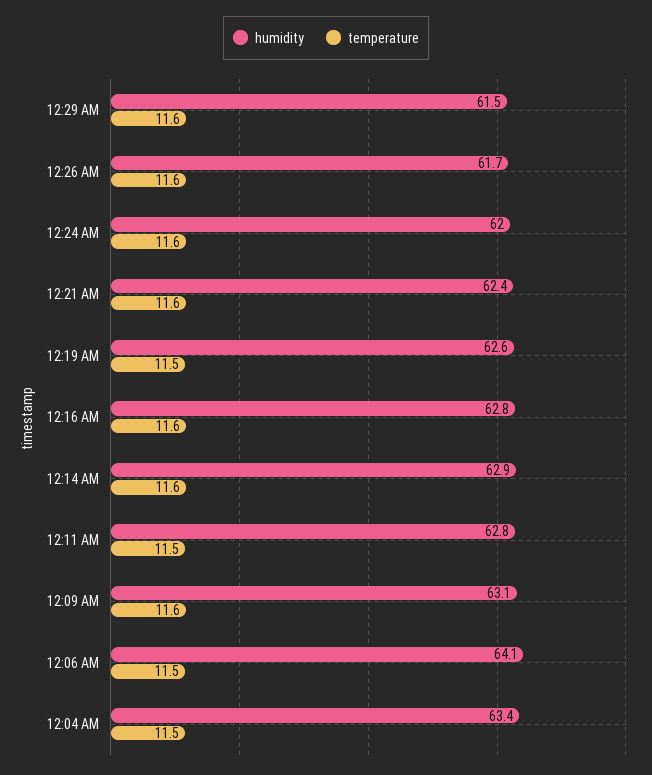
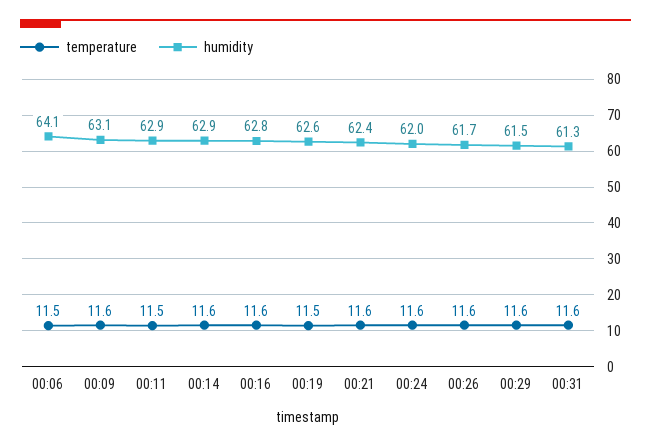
humidity, 12:11 AM: 62.8 -> 62.9
humidity, 12:04 AM: 63.4 -> none
temperature, 12:04 AM: 11.5 -> none
temperature, 00:31: none -> 11.6
humidity, 00:31: none -> 61.3

